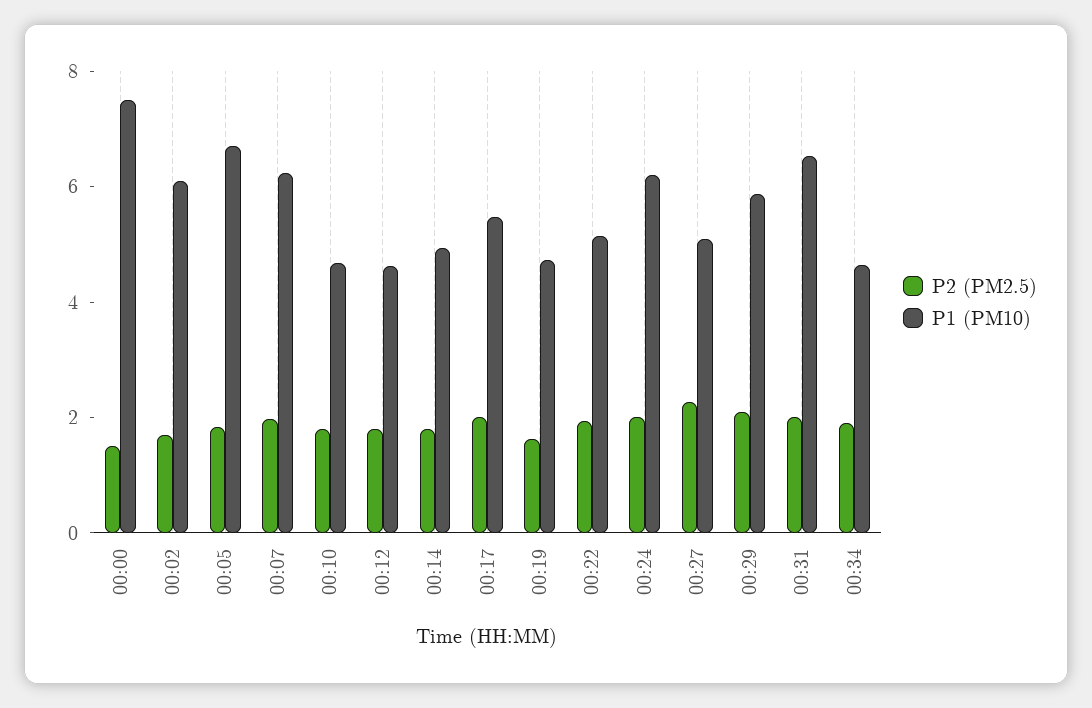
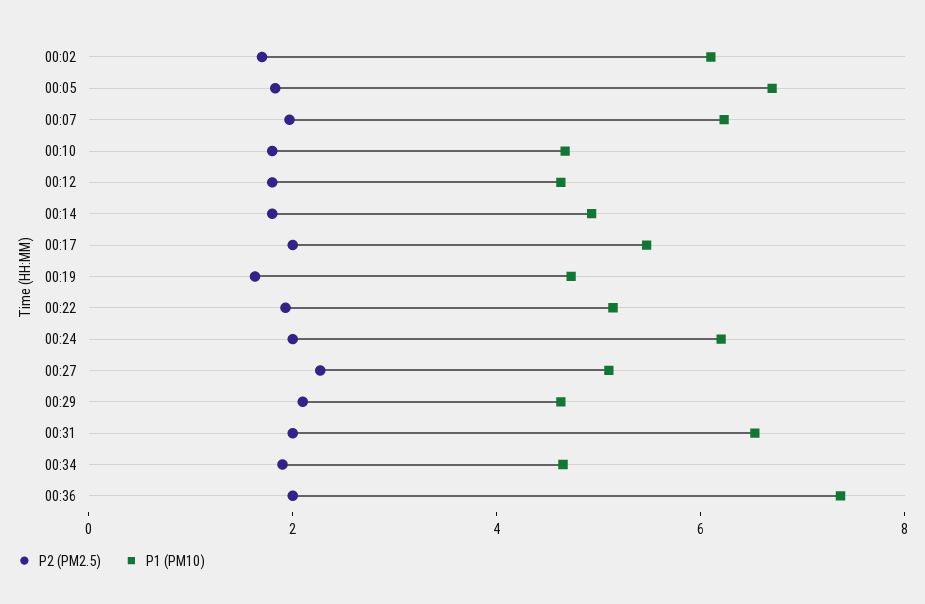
P2 (PM2.5), 00:00: 1.5 -> none
P1 (PM10), 00:00: 7.5 -> none
P1 (PM10), 00:29: 6 -> 4.5
P2 (PM2.5), 00:36: none -> 2
P1 (PM10), 00:36: none -> 7.5

